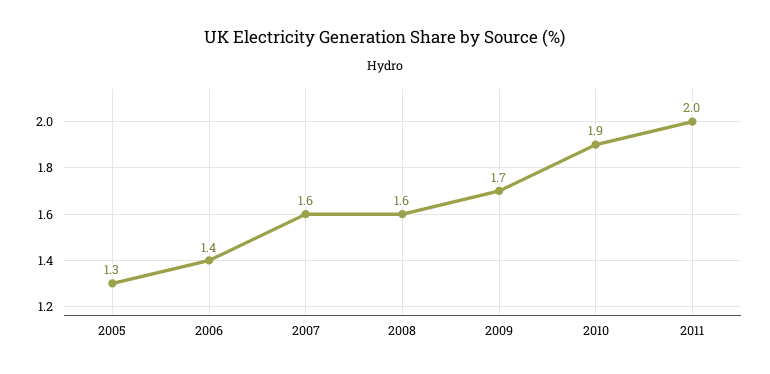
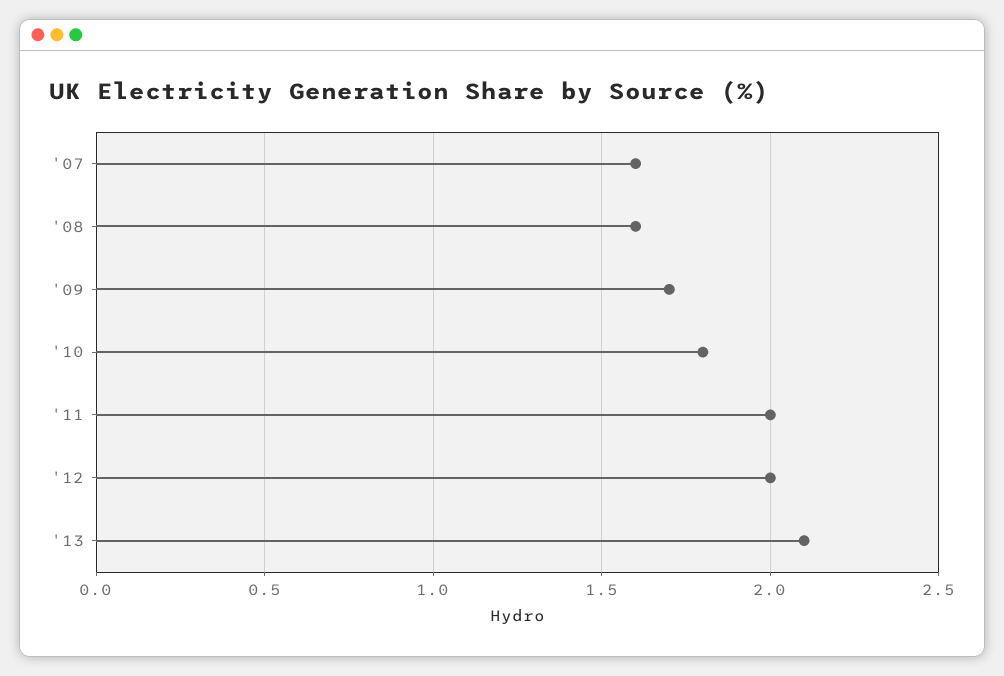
2005: 1.3 -> none
2006: 1.4 -> none
2010: 1.9 -> 1.8
'12: none -> 2
'13: none -> 2.1

